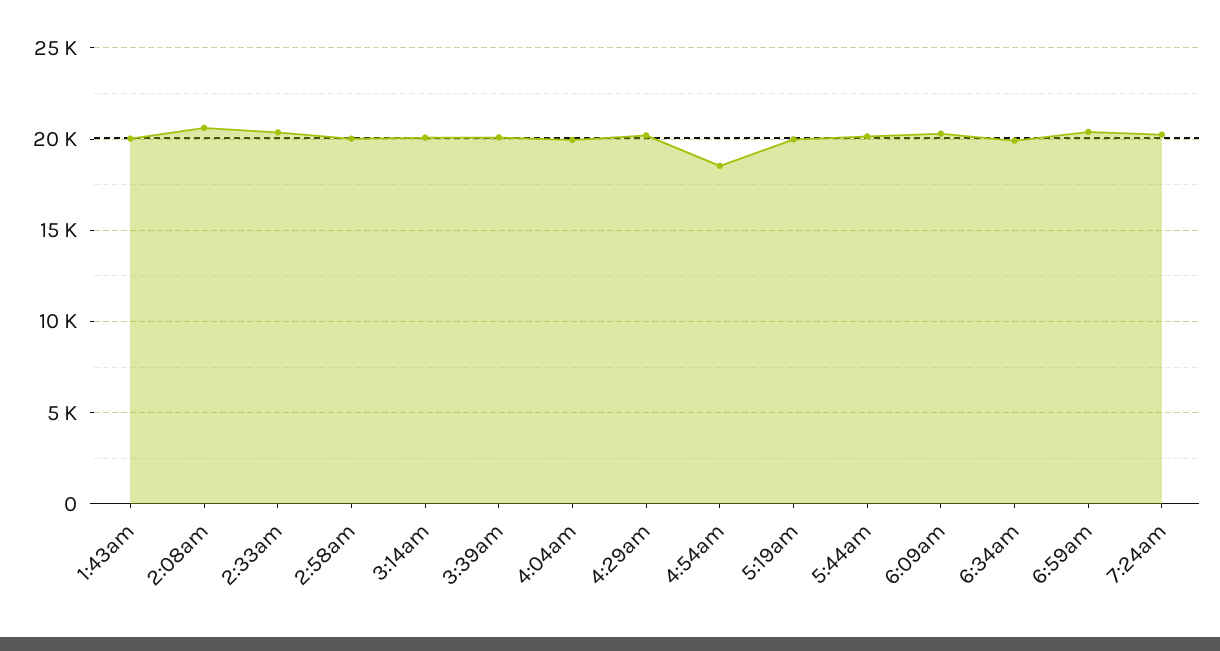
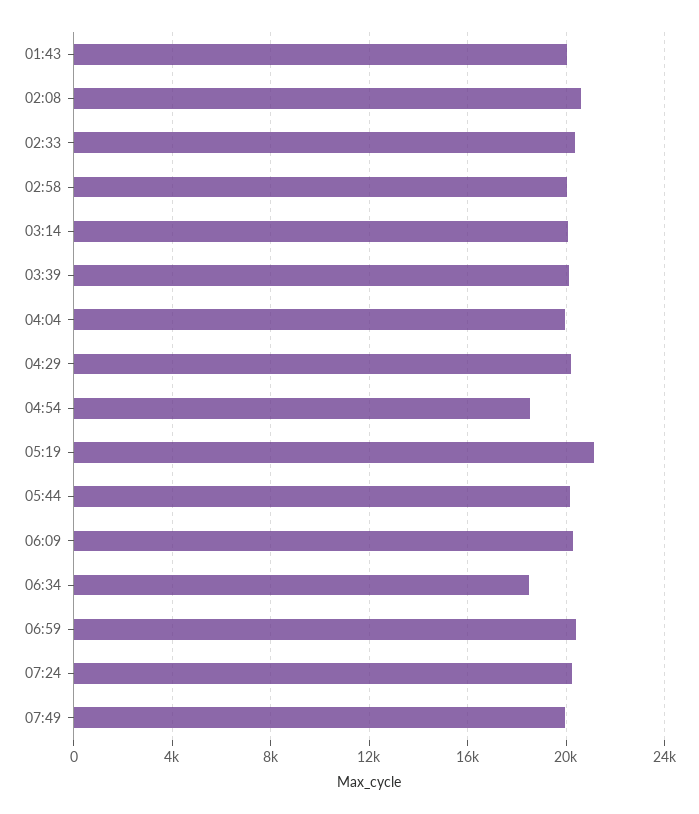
5:19am: 20000 -> 21000
6:34am: 20000 -> 18500
07:49: none -> 20000

